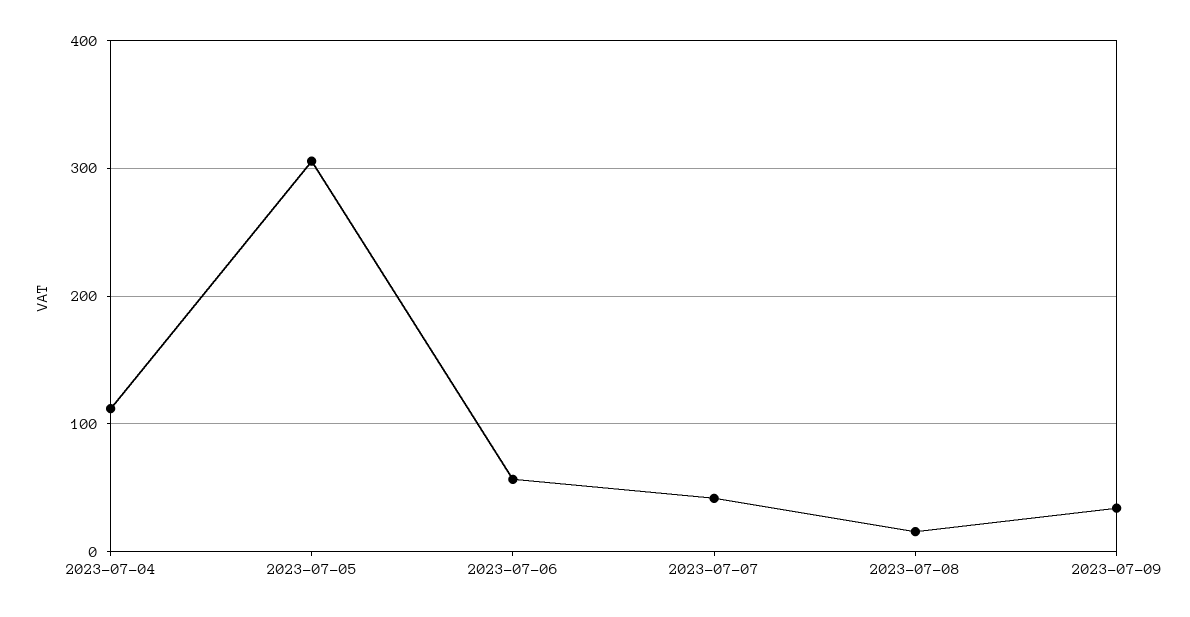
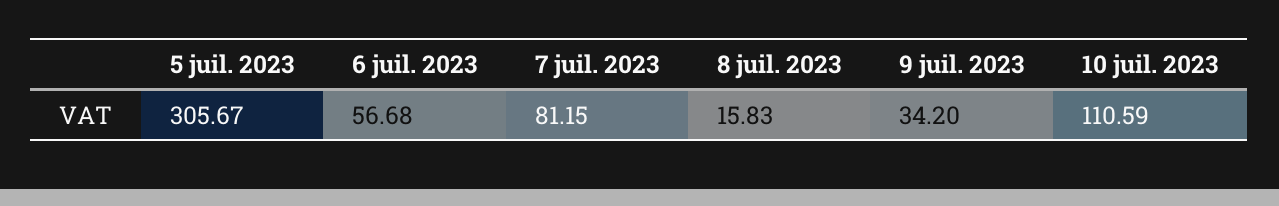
2023-07-04: 110 -> none
2023-07-07: 40 -> 81.15
10 juil. 2023: none -> 110.59

